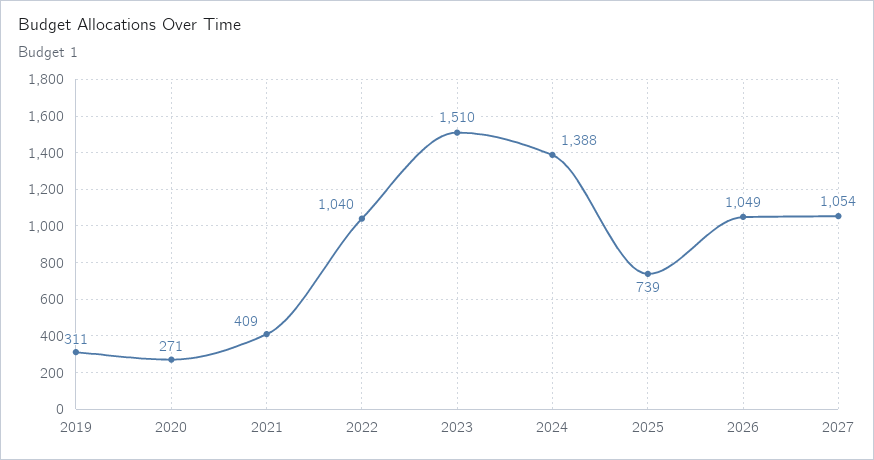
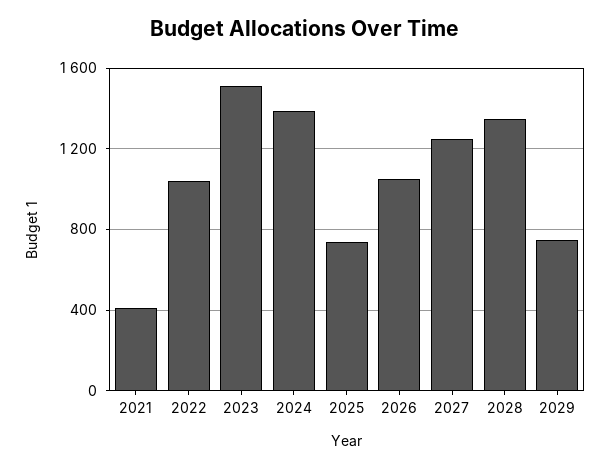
2019: 311 -> none
2020: 271 -> none
2027: 1054 -> 1250
2028: none -> 1350
2029: none -> 750

